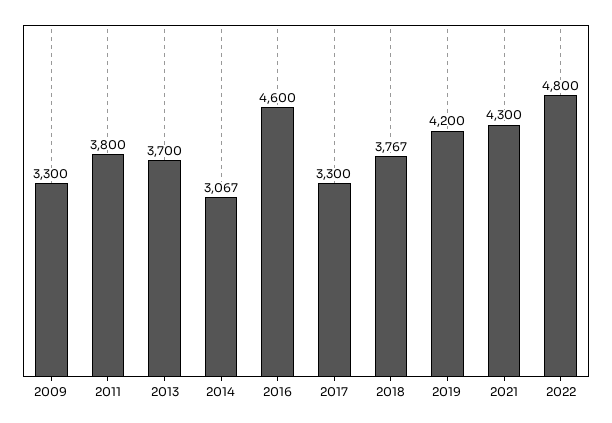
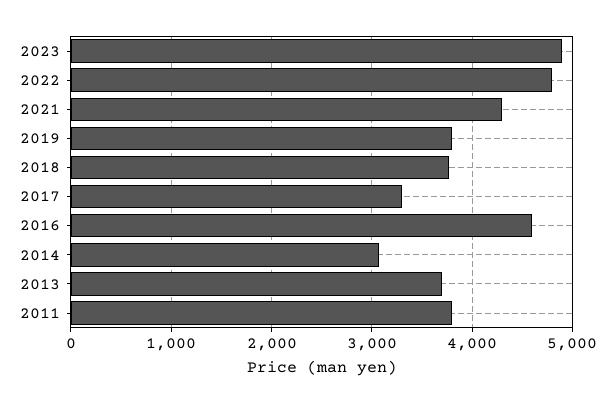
2009: 3300 -> none
2019: 4200 -> 3800
2023: none -> 4900

